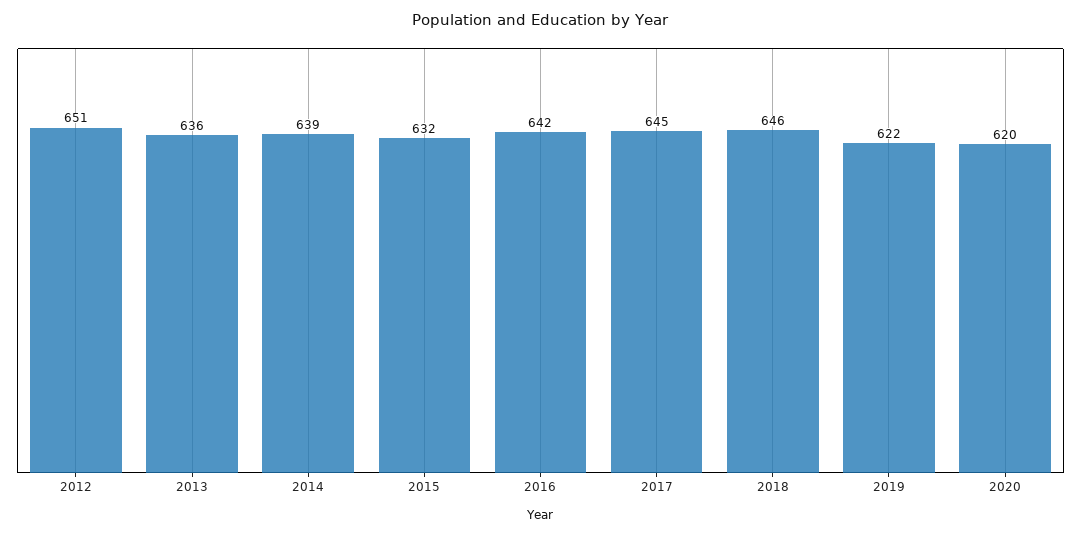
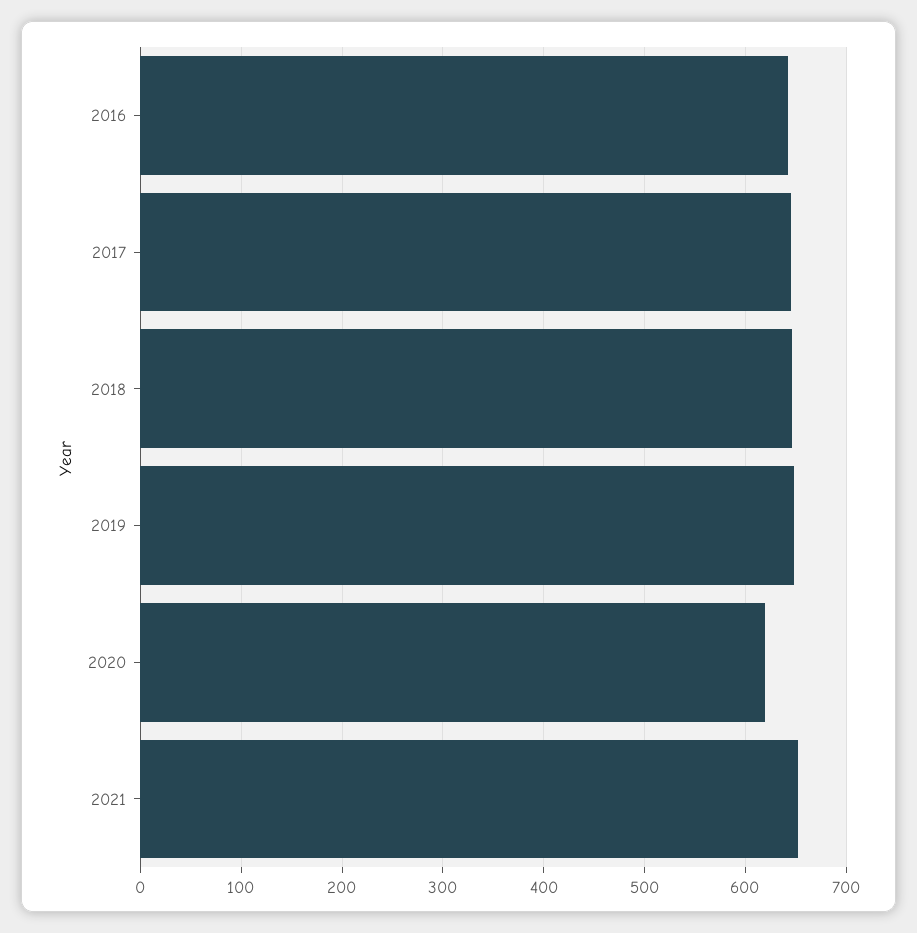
2012: 651 -> none
2013: 636 -> none
2014: 639 -> none
2015: 632 -> none
2019: 622 -> 650
2021: none -> 650

